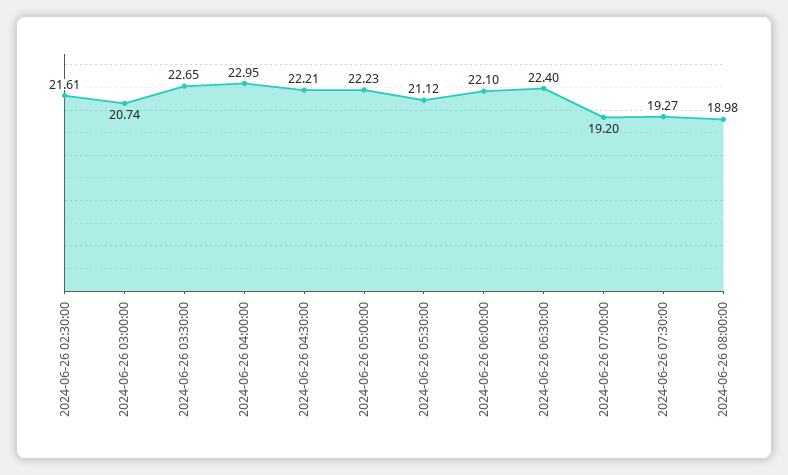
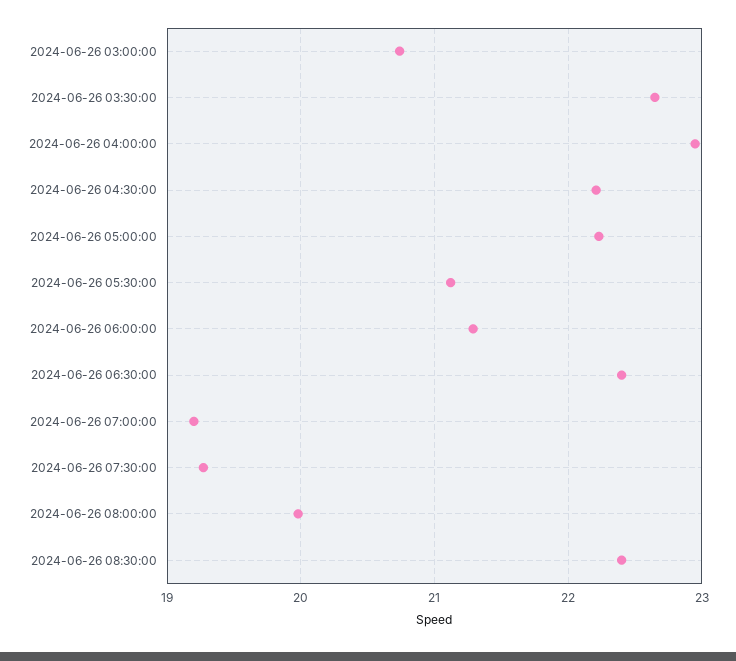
2024-06-26 02:30:00: 21.61 -> none
2024-06-26 06:00:00: 22.1 -> 21.3
2024-06-26 08:00:00: 18.98 -> 20
2024-06-26 08:30:00: none -> 22.4

